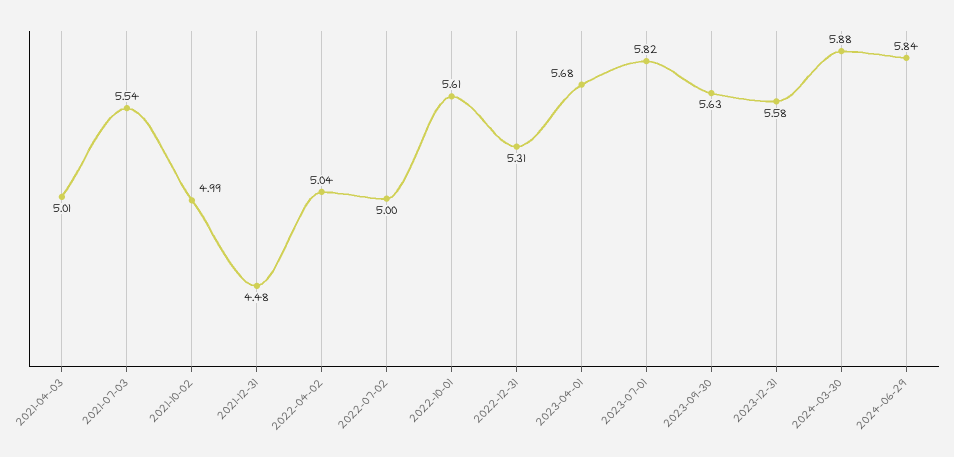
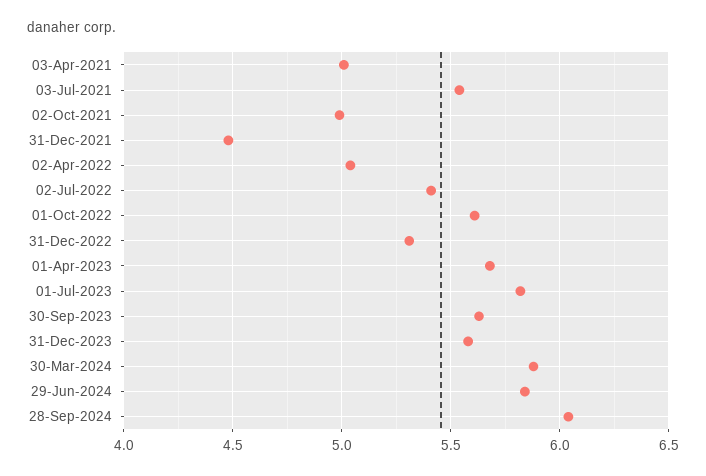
2022-07-02: 5 -> 5.4
28-Sep-2024: none -> 6.05

